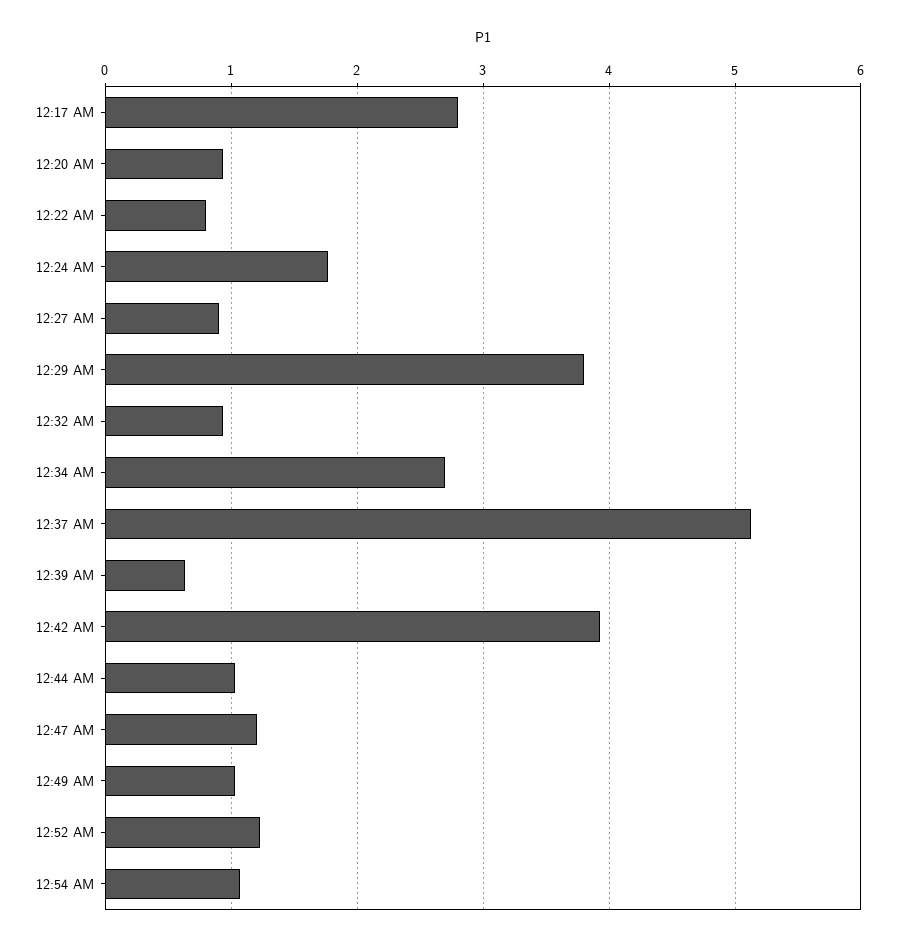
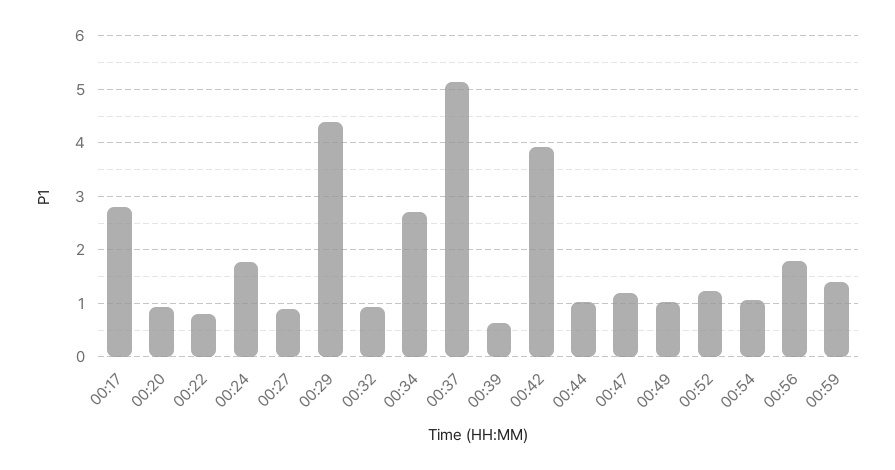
12:29 AM: 3.8 -> 4.4
00:56: none -> 1.8
00:59: none -> 1.4

